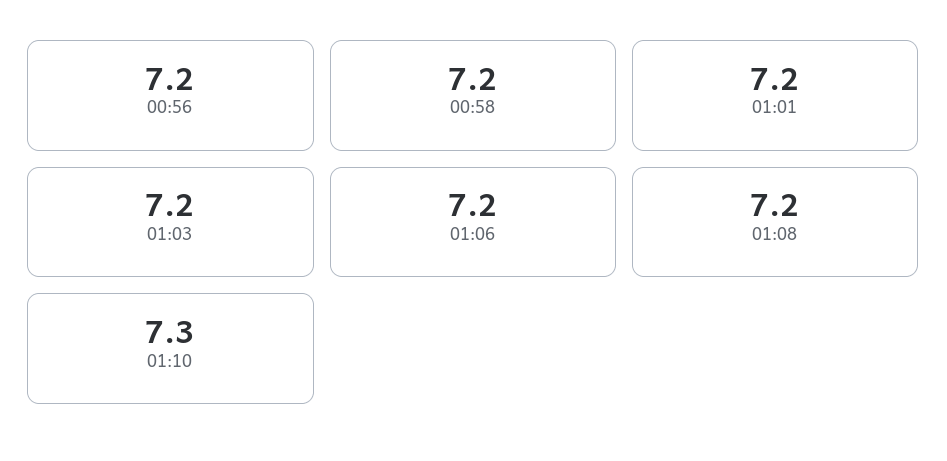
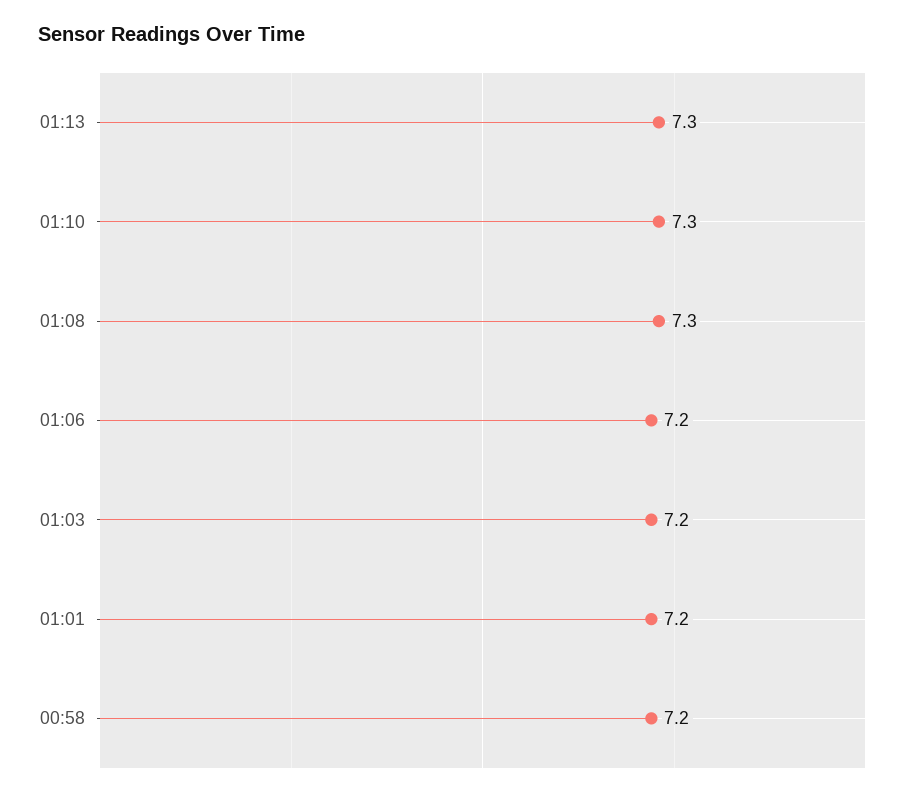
00:56: 7.2 -> none
01:08: 7.2 -> 7.3
01:13: none -> 7.3

